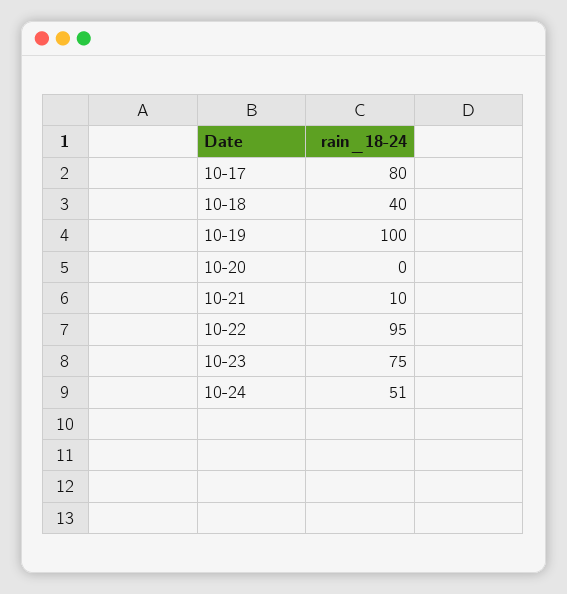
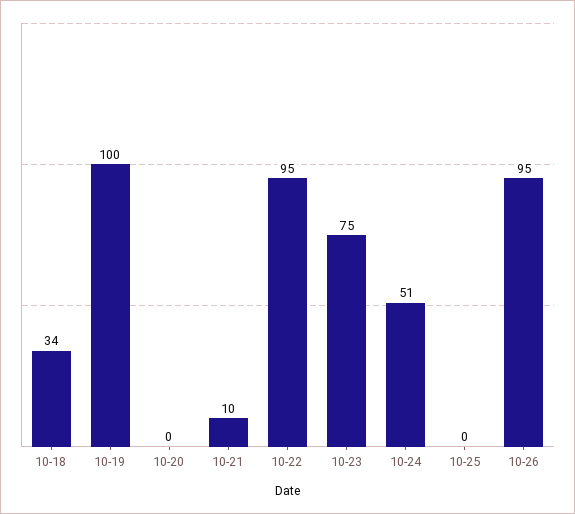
10-17: 80 -> none
10-18: 40 -> 34
10-25: none -> 0
10-26: none -> 95

